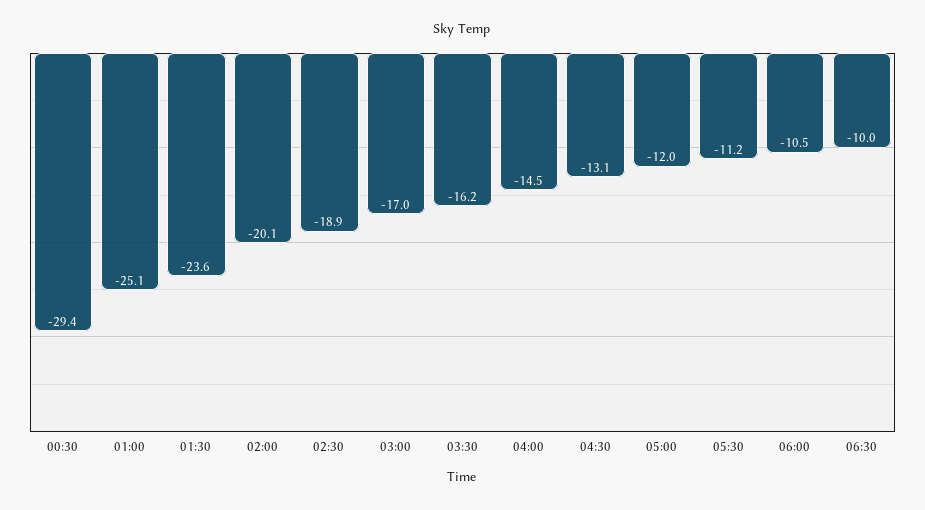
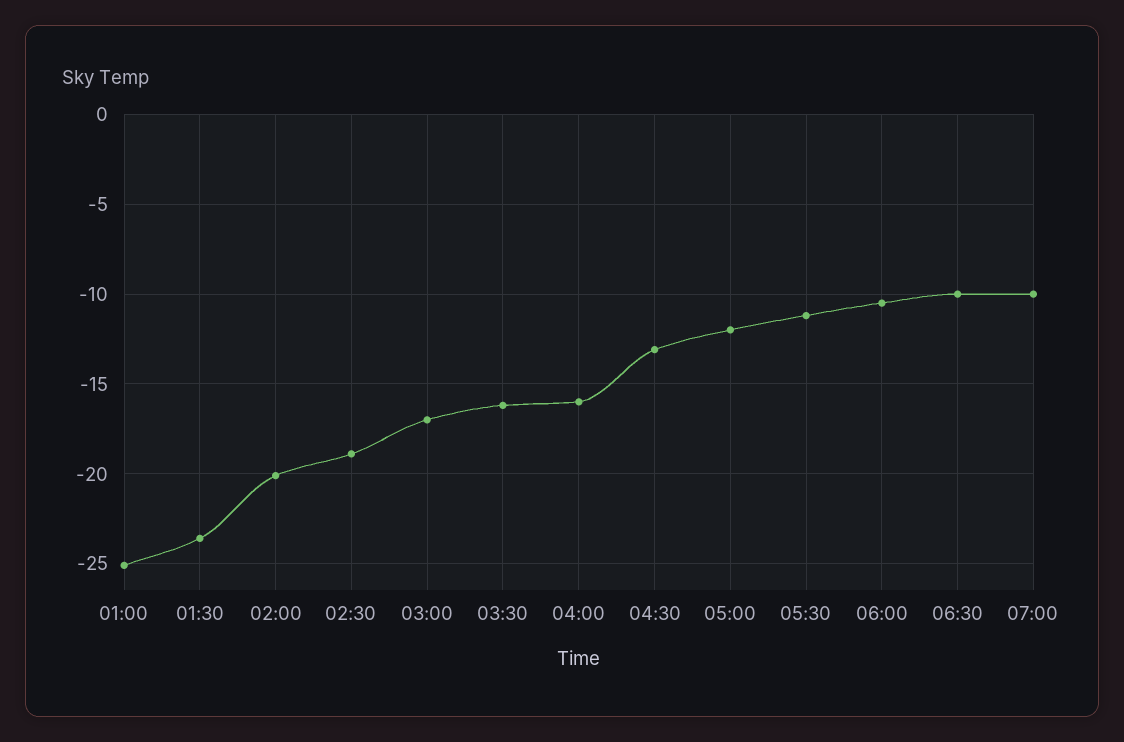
00:30: -29.4 -> none
04:00: -14.5 -> -16
07:00: none -> -10

